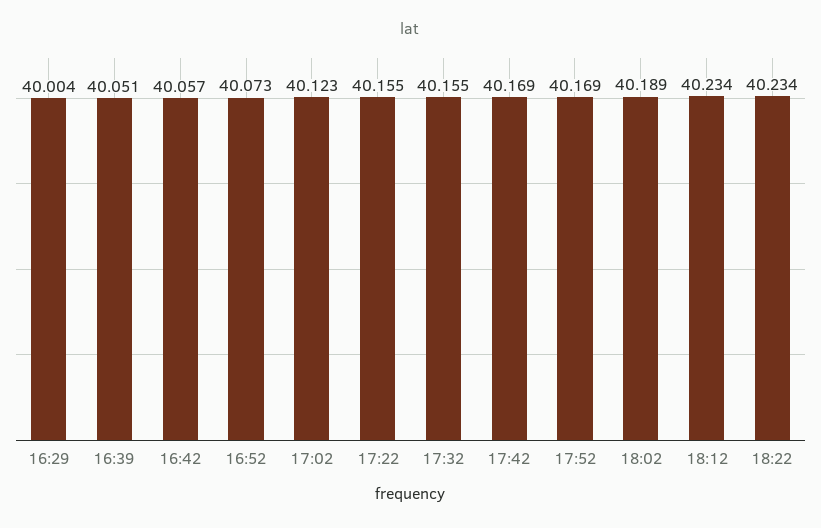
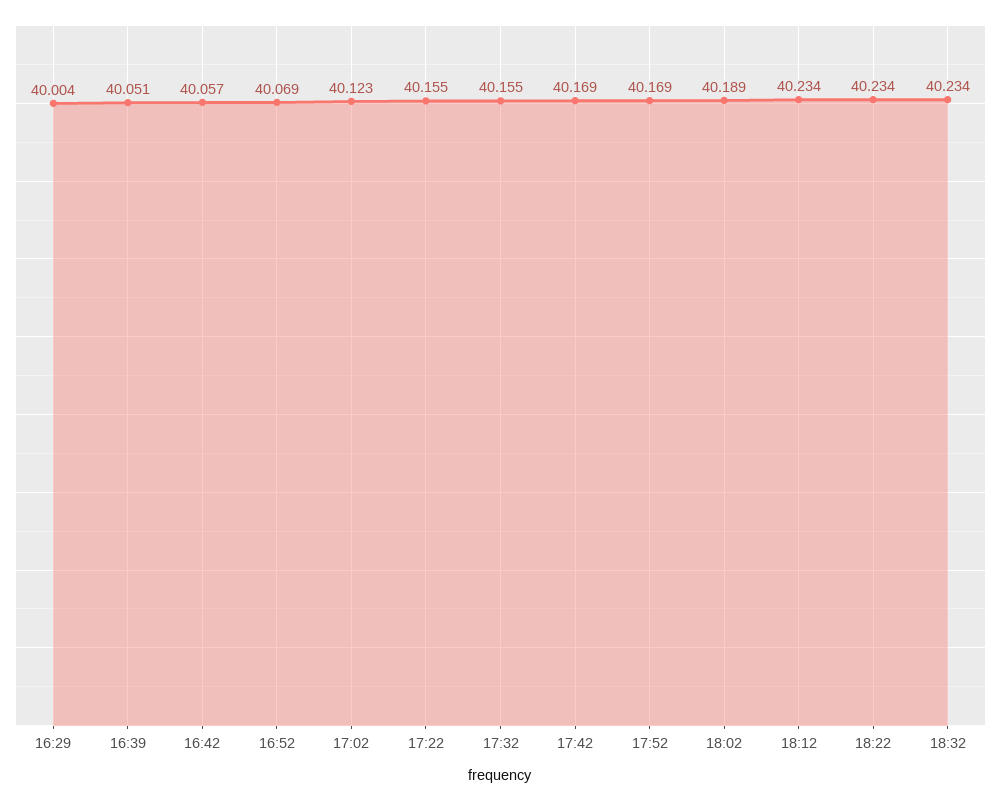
16:52: 40.073 -> 40.069
18:32: none -> 40.234

